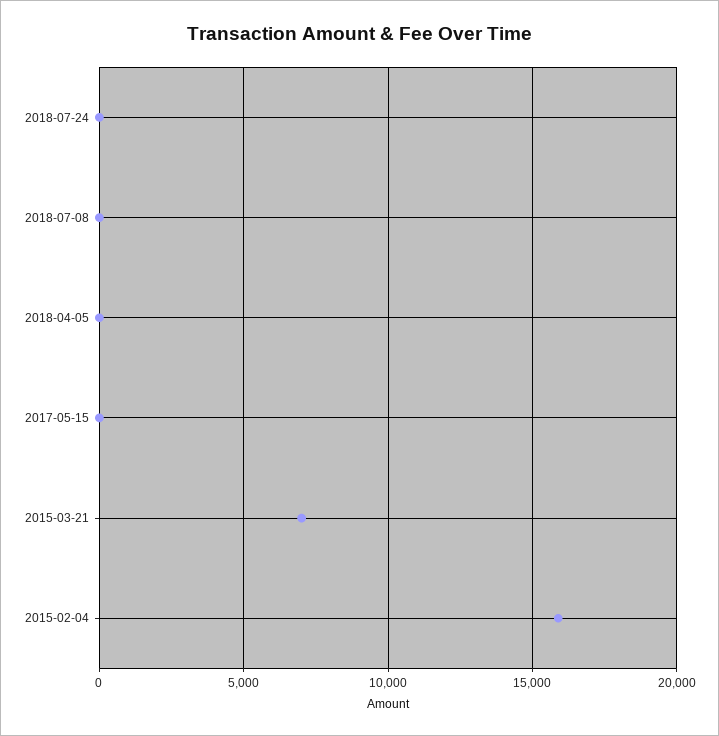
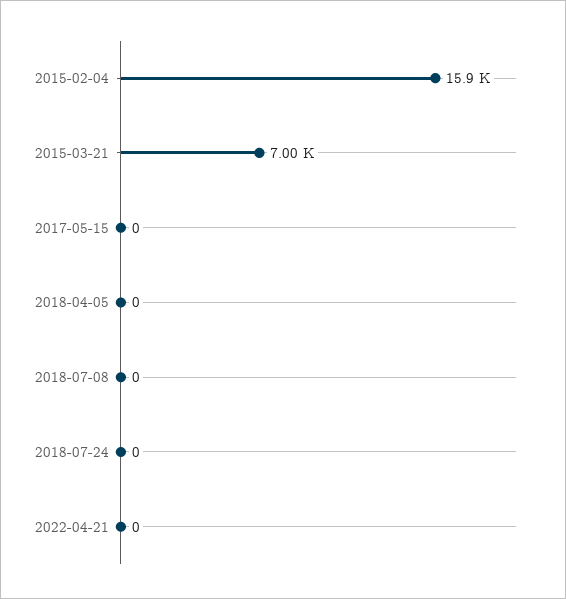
2022-04-21: none -> 0

